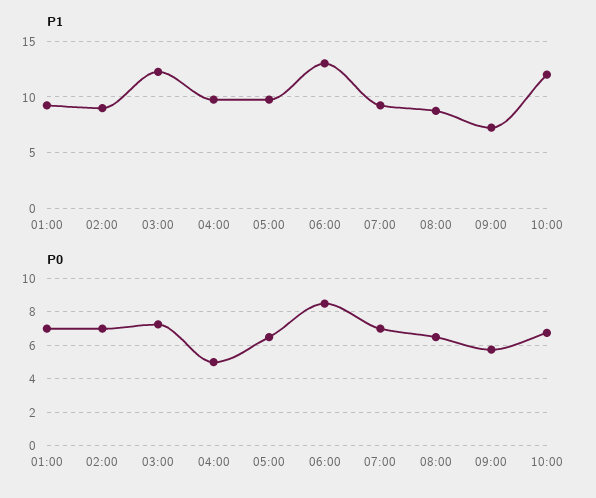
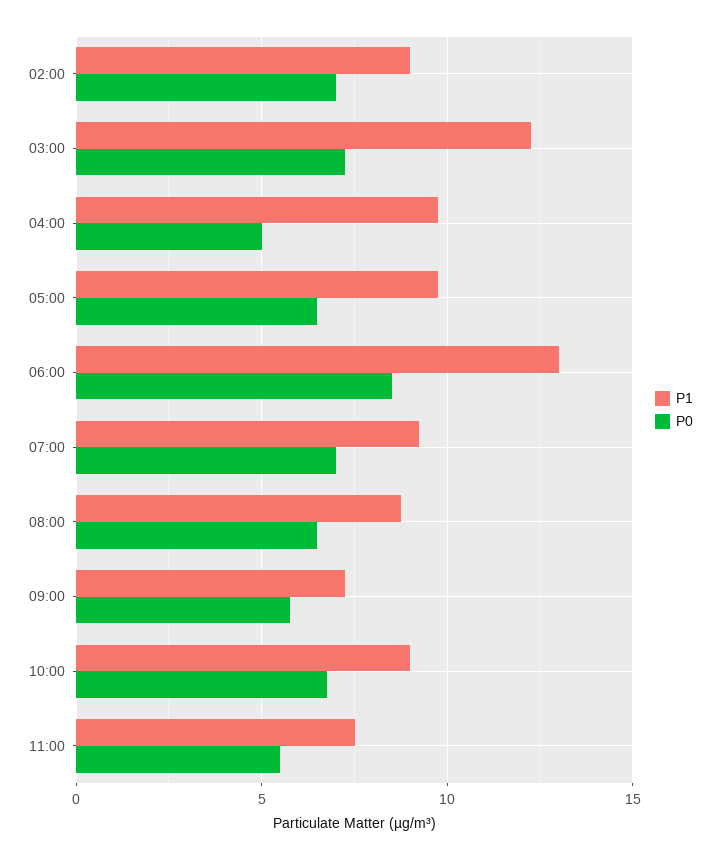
P1, 01:00: 9 -> none
P1, 10:00: 12 -> 9
P0, 01:00: 7 -> none
P1, 11:00: none -> 7.5
P0, 11:00: none -> 5.5

